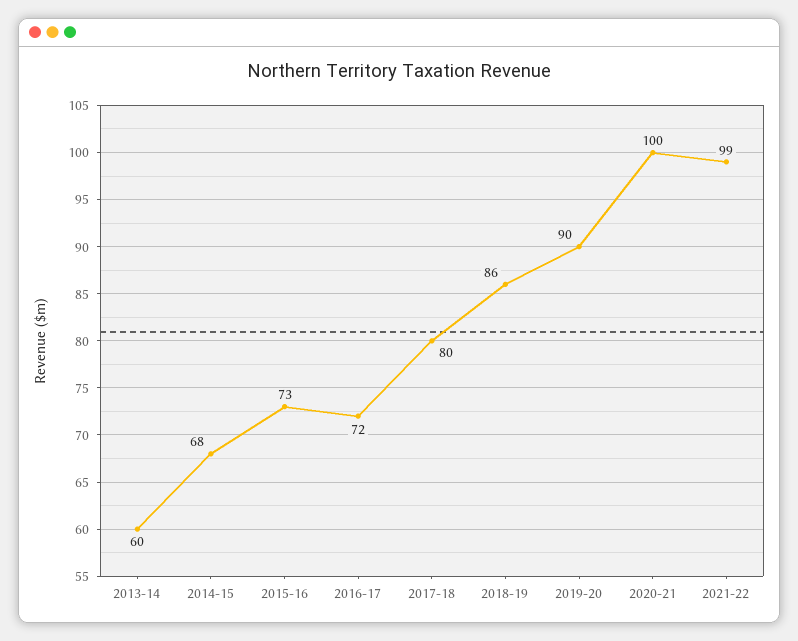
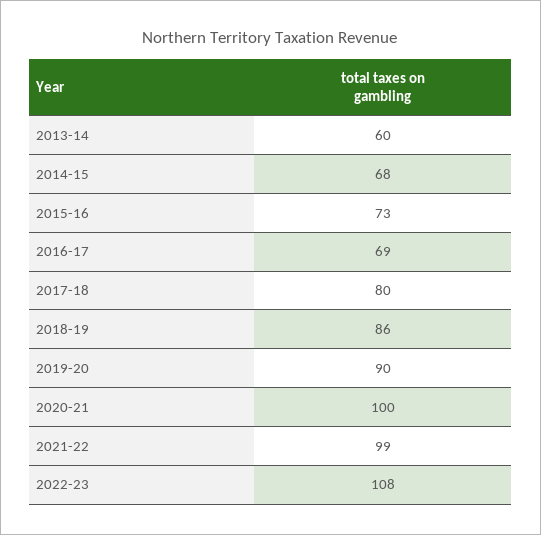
2016-17: 72 -> 69
2022-23: none -> 108

